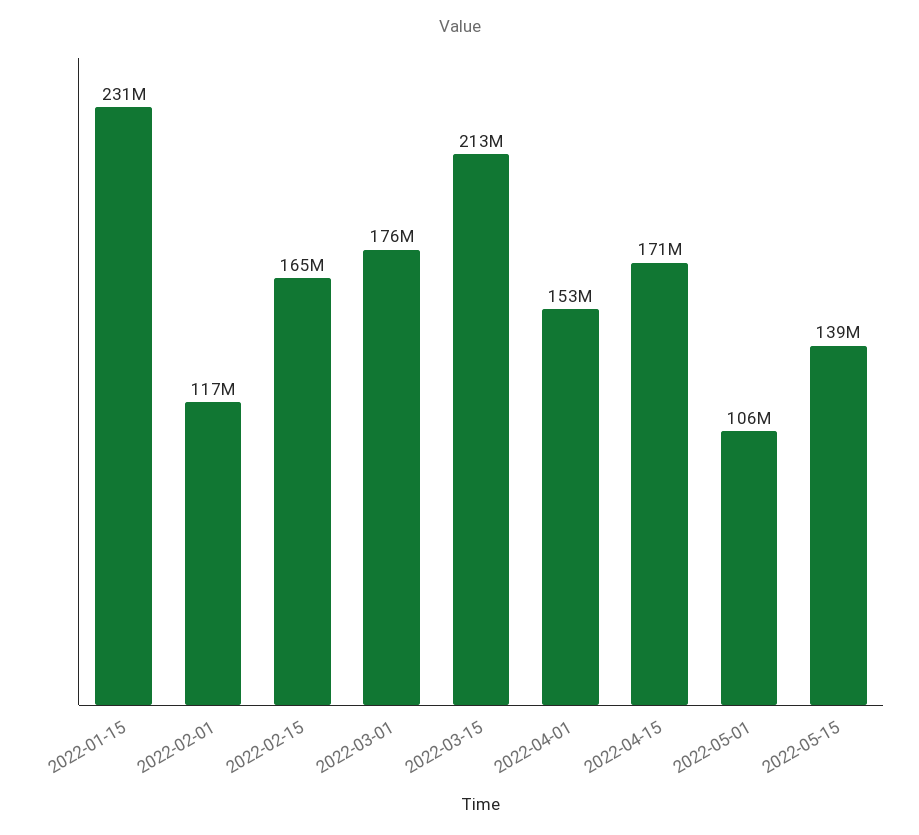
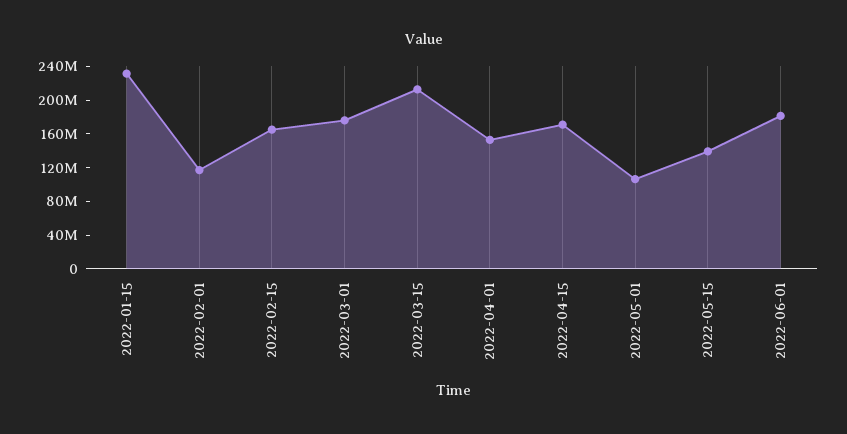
2022-06-01: none -> 180000000

